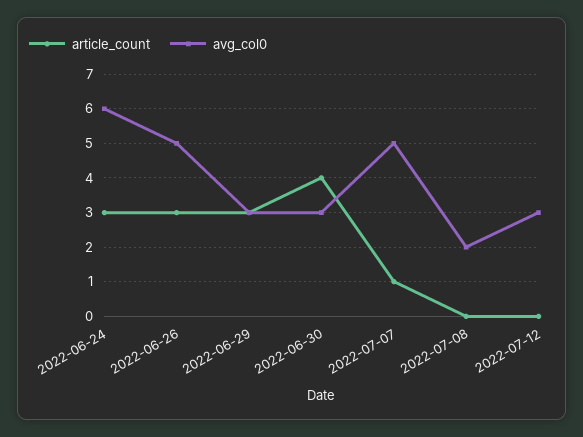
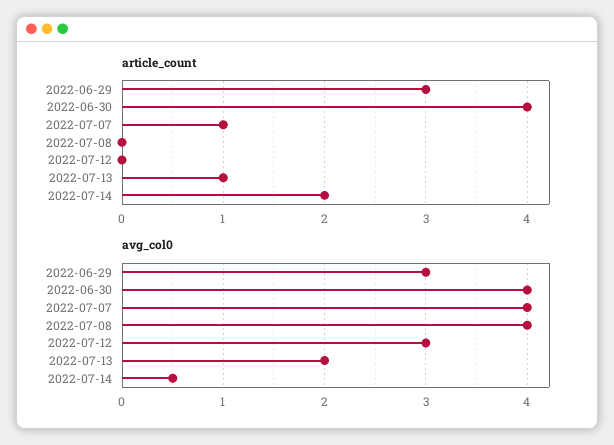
article_count, 2022-06-24: 3 -> none
avg_col0, 2022-06-24: 6 -> none
article_count, 2022-06-26: 3 -> none
avg_col0, 2022-06-26: 5 -> none
avg_col0, 2022-06-30: 3 -> 4
avg_col0, 2022-07-07: 5 -> 4
avg_col0, 2022-07-08: 2 -> 4
article_count, 2022-07-13: none -> 1
article_count, 2022-07-14: none -> 2
avg_col0, 2022-07-13: none -> 2
avg_col0, 2022-07-14: none -> 0.5

